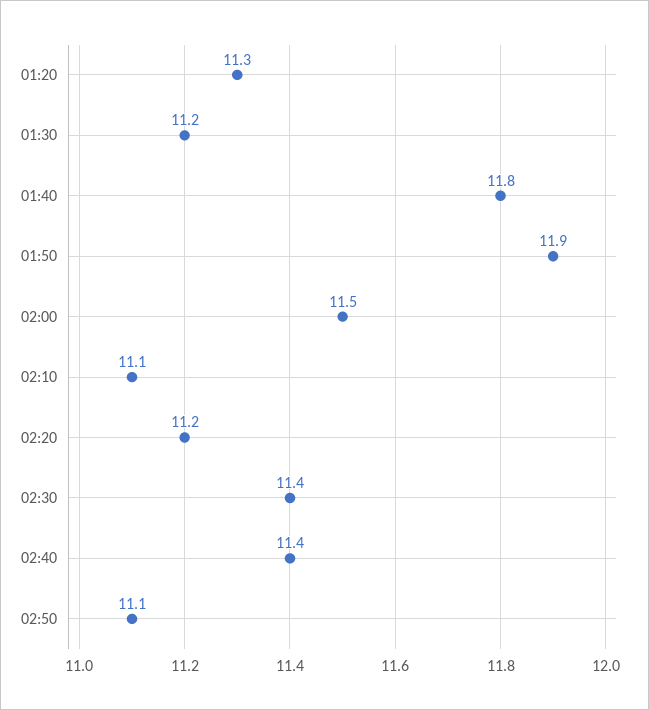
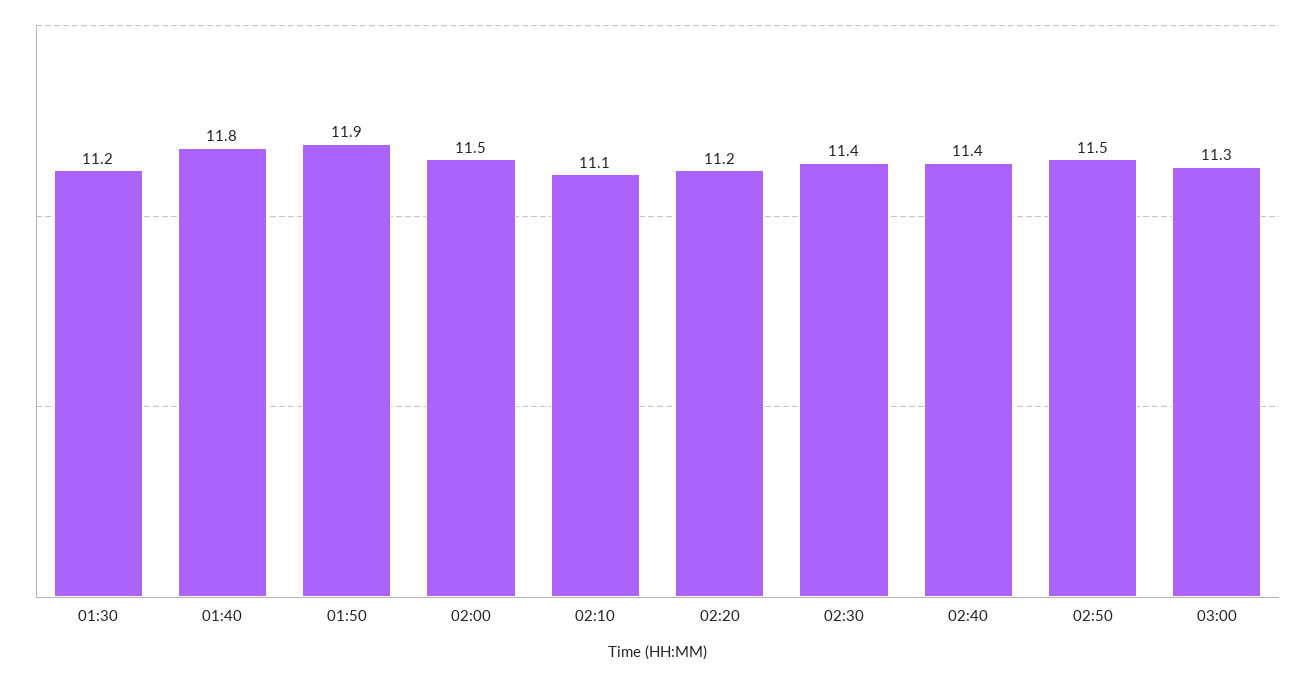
01:20: 11.3 -> none
02:50: 11.1 -> 11.5
03:00: none -> 11.3

